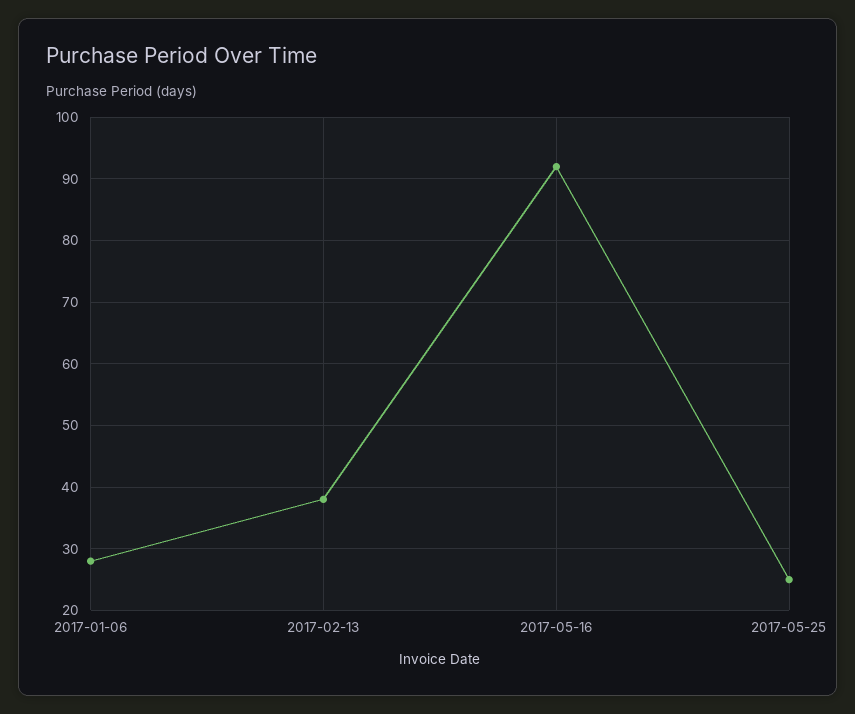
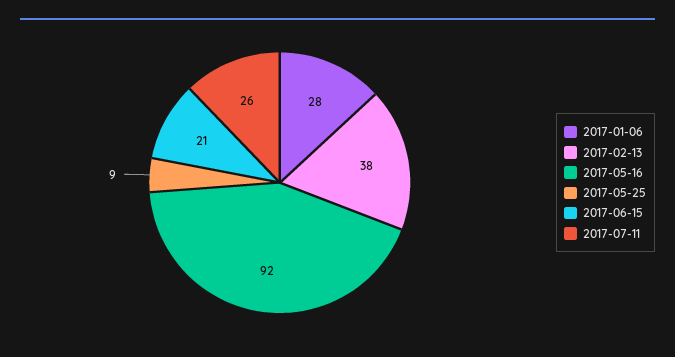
2017-05-25: 25 -> 9
2017-06-15: none -> 21
2017-07-11: none -> 26

